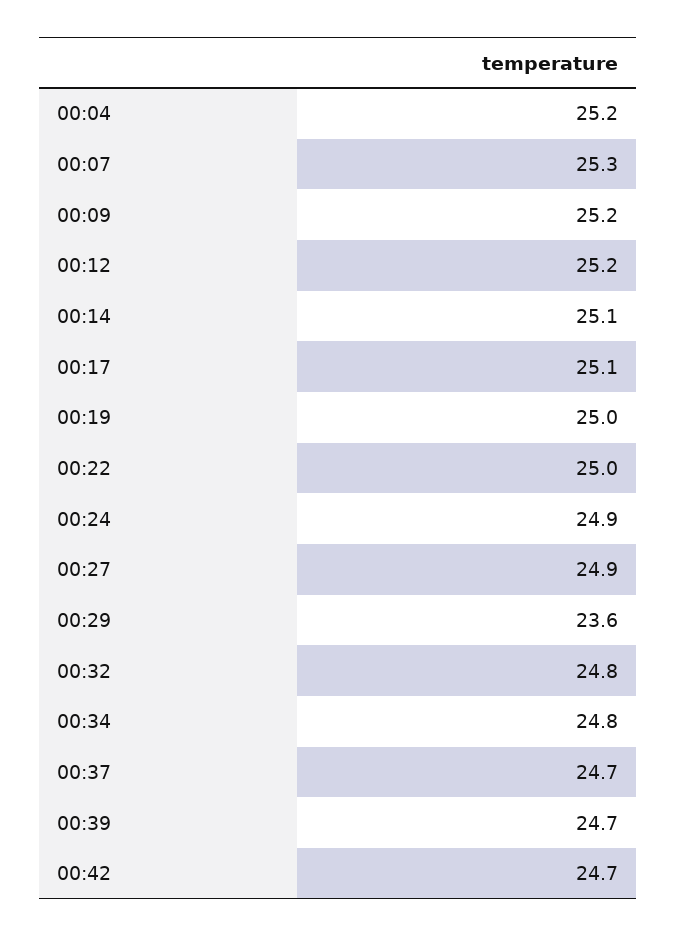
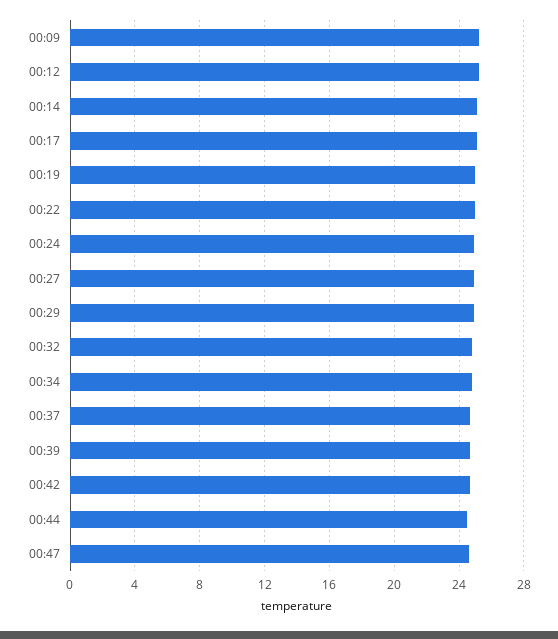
00:04: 25.2 -> none
00:07: 25.3 -> none
00:29: 23.6 -> 25
00:44: none -> 24.5
00:47: none -> 24.5

